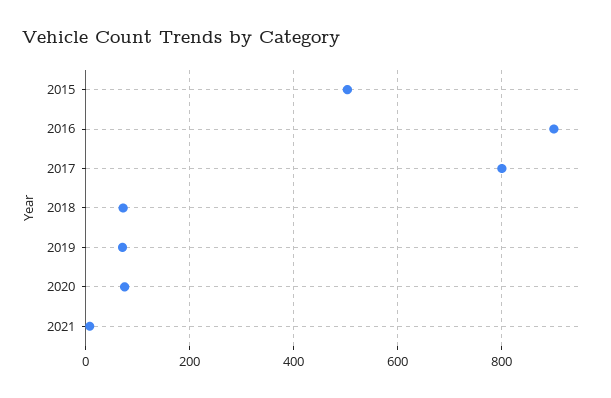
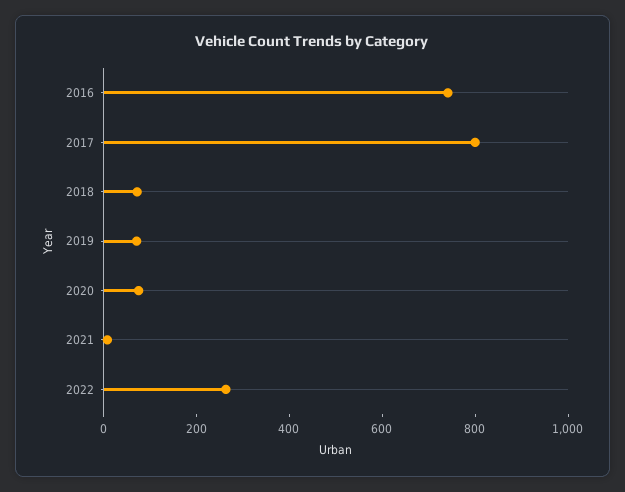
2015: 500 -> none
2016: 900 -> 750
2022: none -> 250

